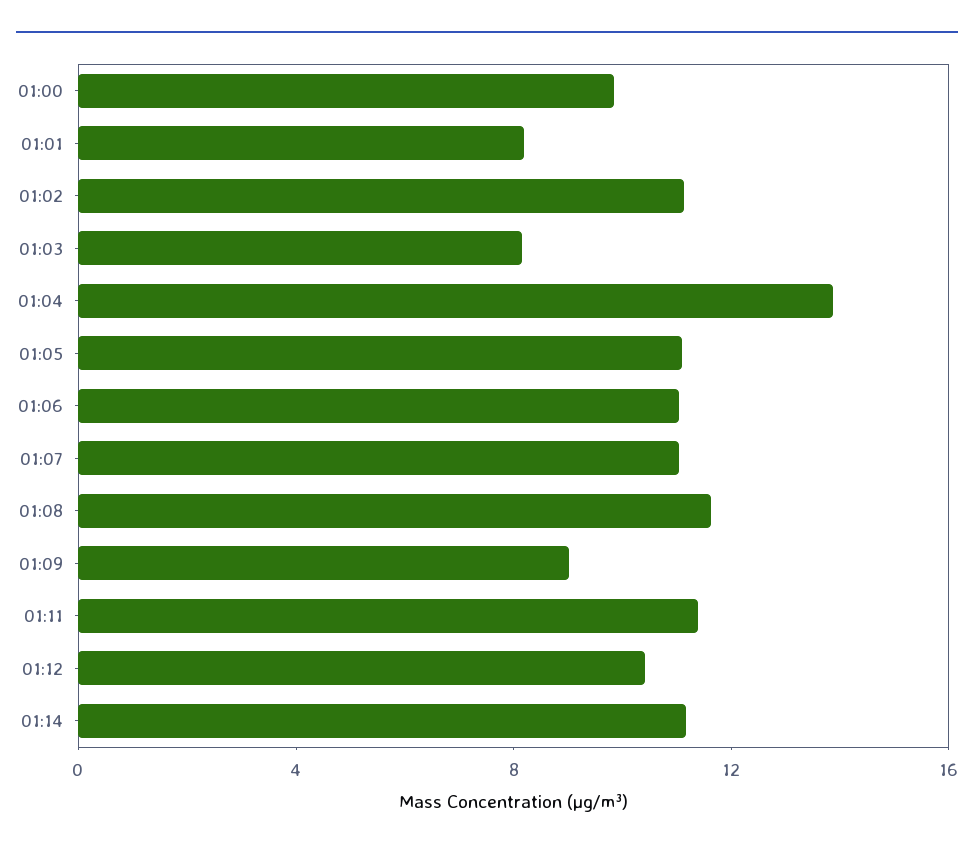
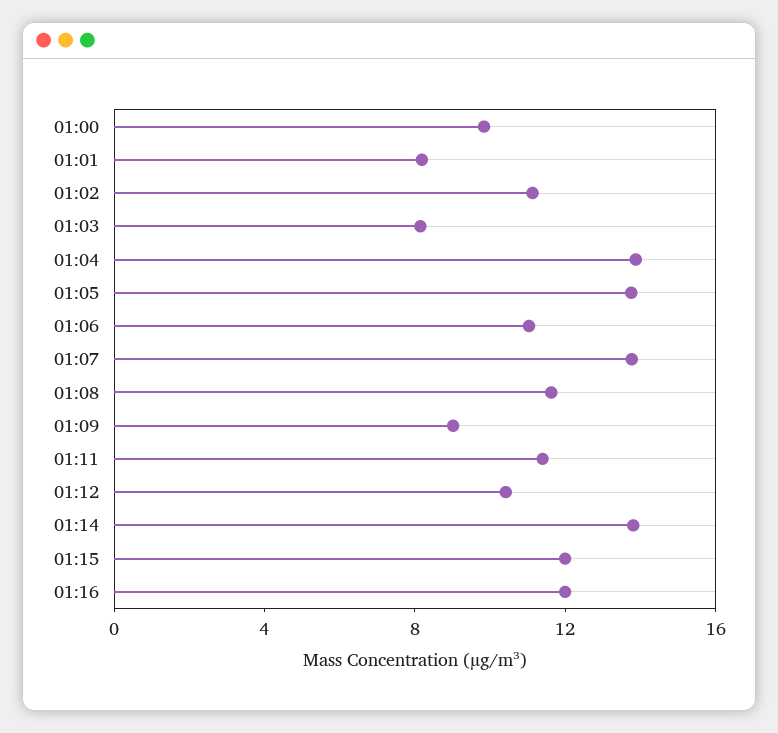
01:05: 11 -> 14
01:07: 11 -> 14
01:14: 11 -> 14
01:15: none -> 12
01:16: none -> 12

